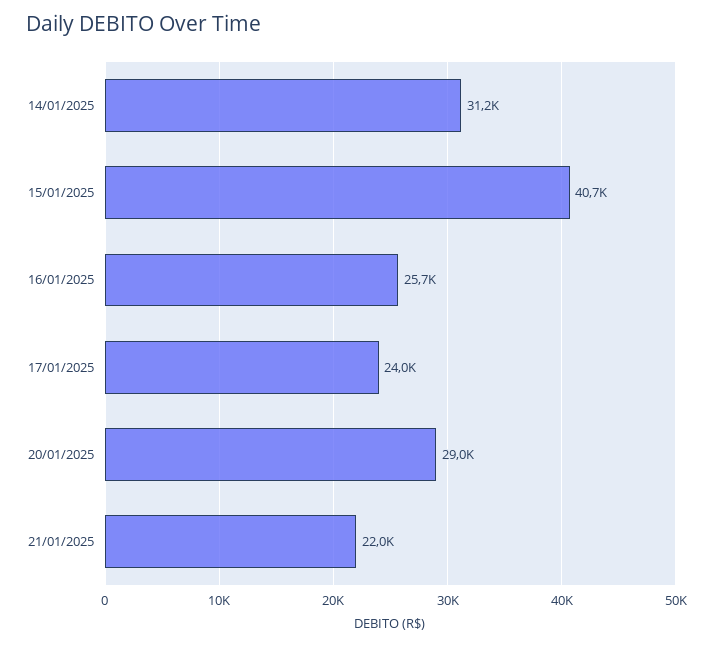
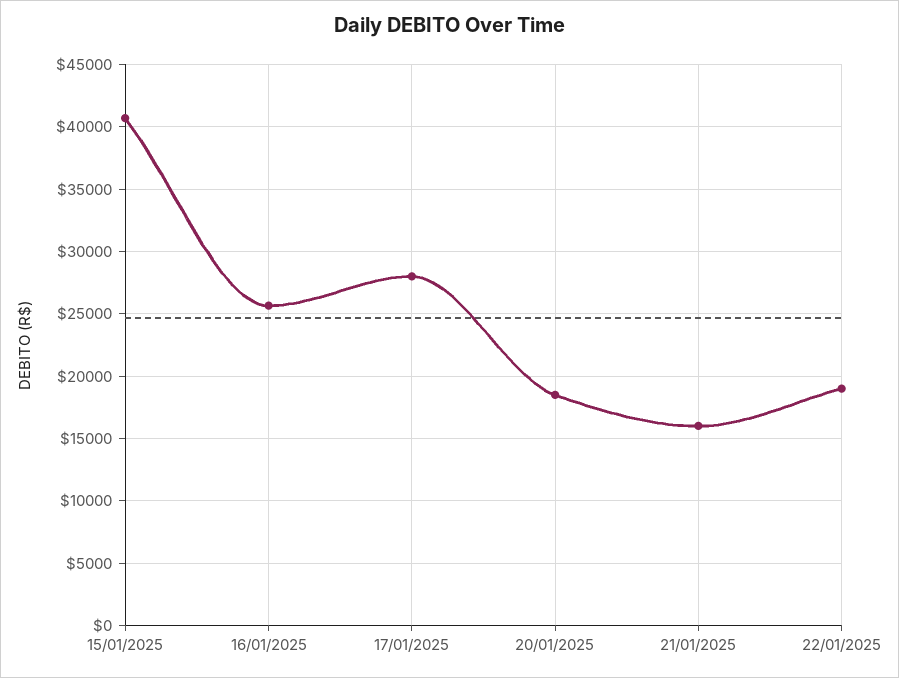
14/01/2025: 31200 -> none
17/01/2025: 24000 -> 28000
20/01/2025: 29000 -> 18500
21/01/2025: 22000 -> 16000
22/01/2025: none -> 19000

